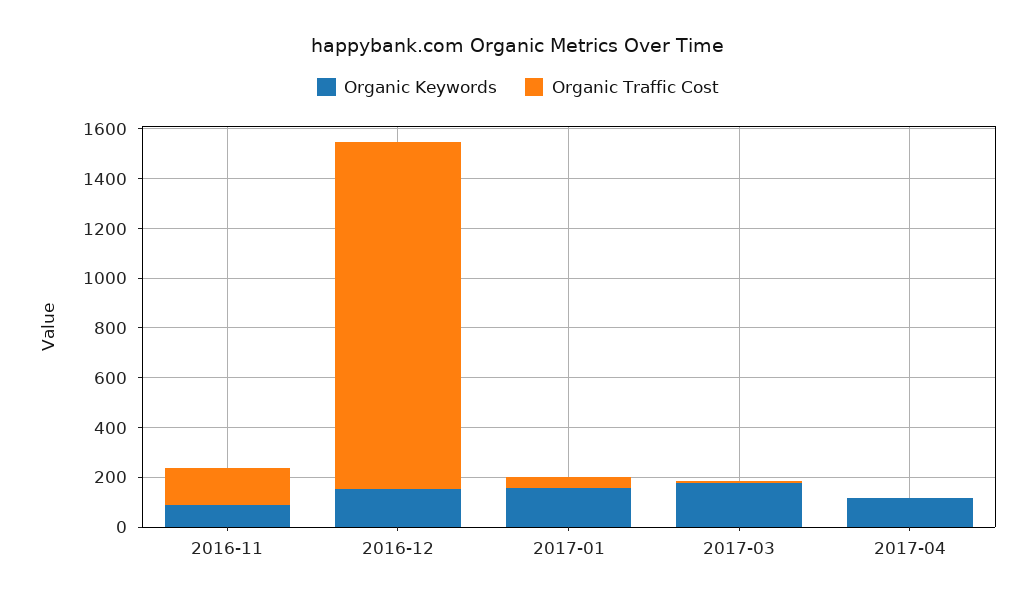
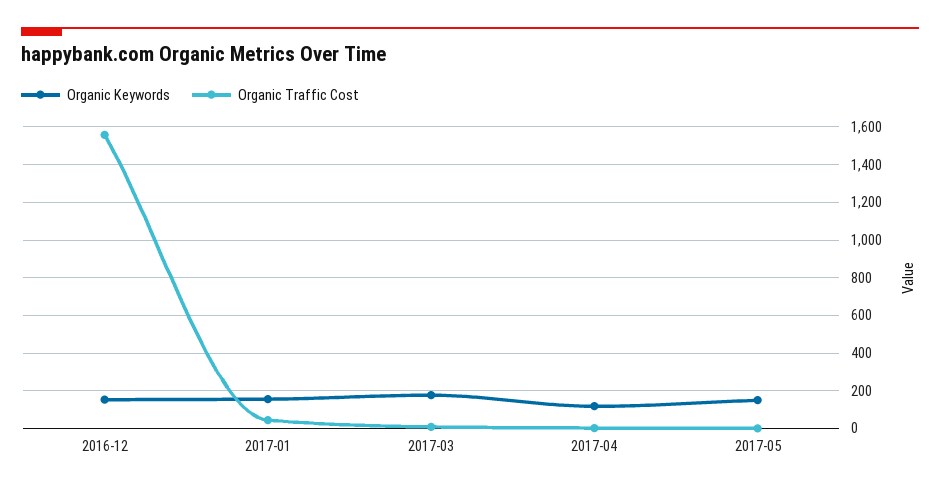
Organic Keywords, 2016-11: 100 -> none
Organic Traffic Cost, 2016-11: 150 -> none
Organic Traffic Cost, 2016-12: 1400 -> 1550
Organic Keywords, 2017-05: none -> 150
Organic Traffic Cost, 2017-05: none -> 0

